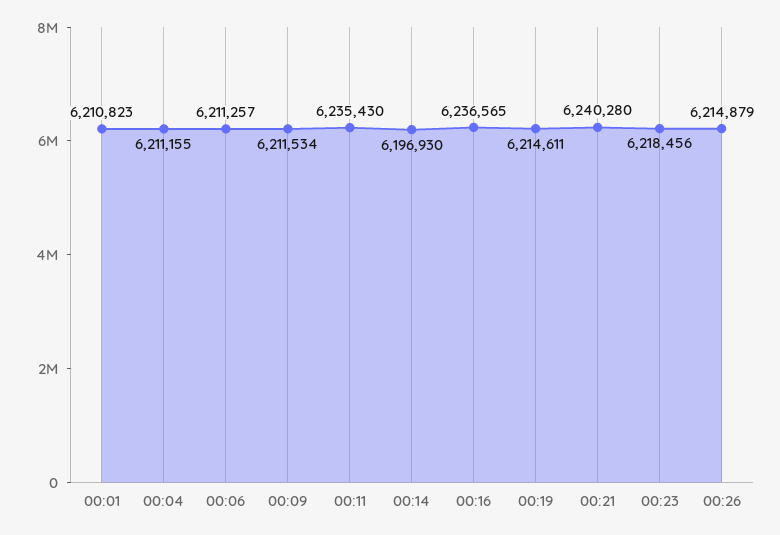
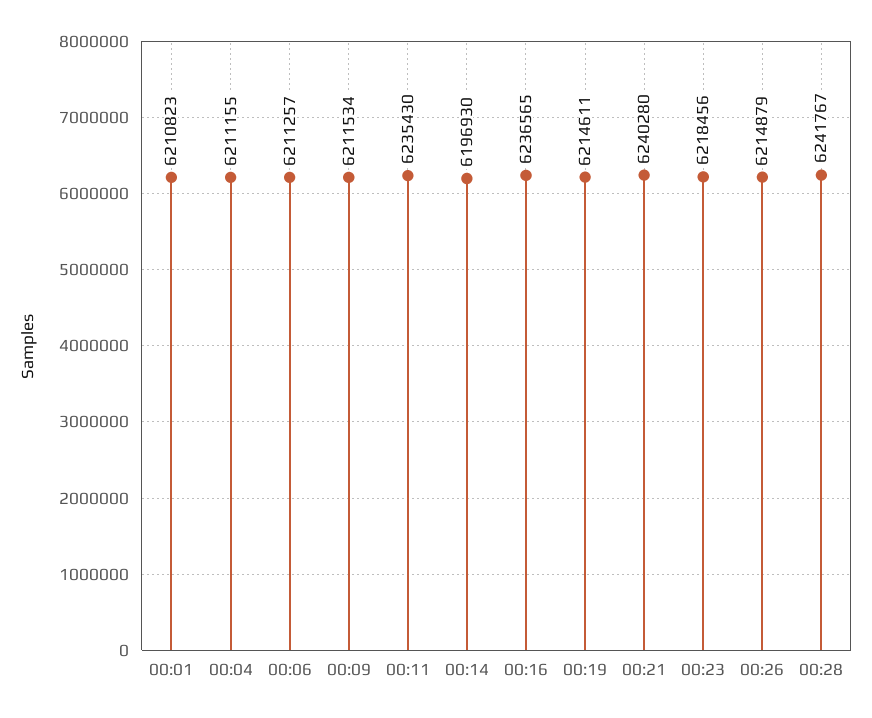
00:28: none -> 6241767

